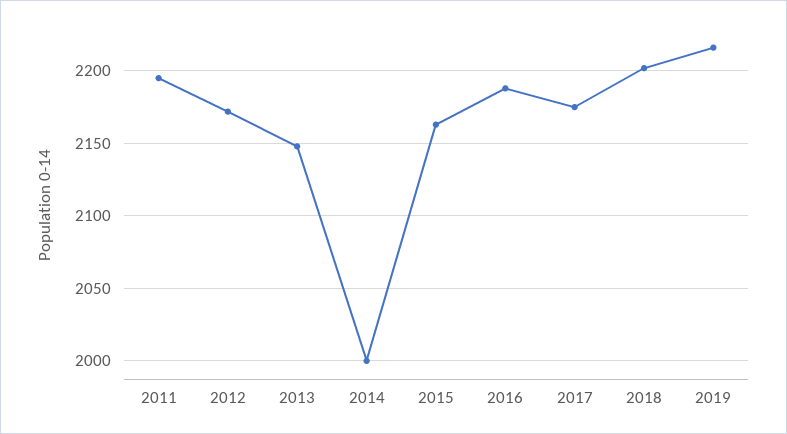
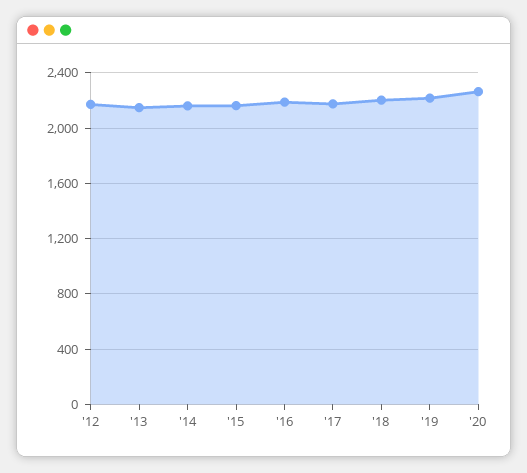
2011: 2195 -> none
2014: 2000 -> 2150
'20: none -> 2250

